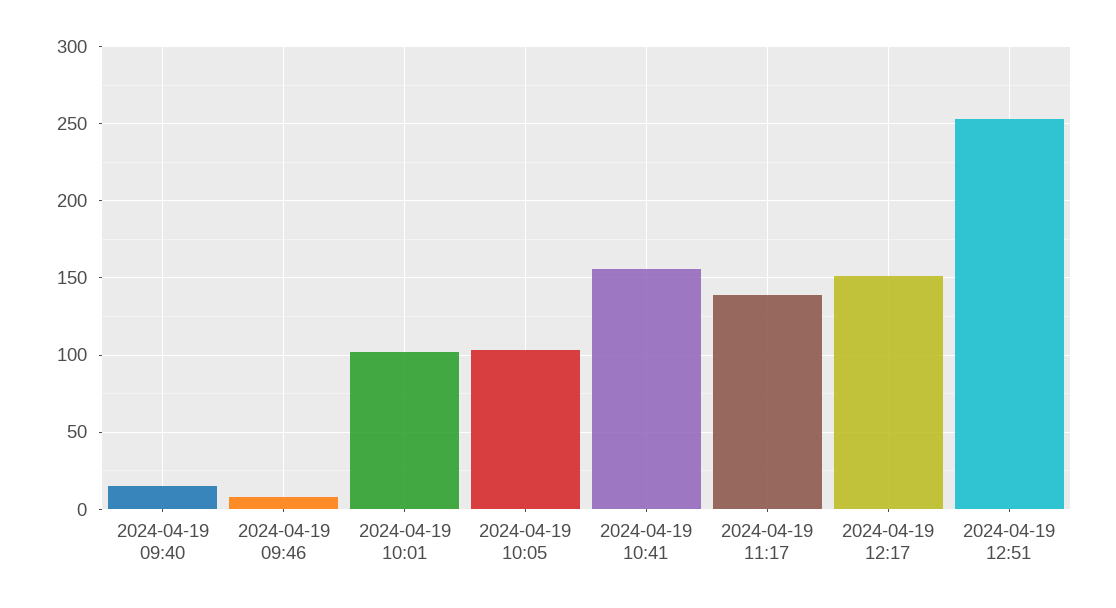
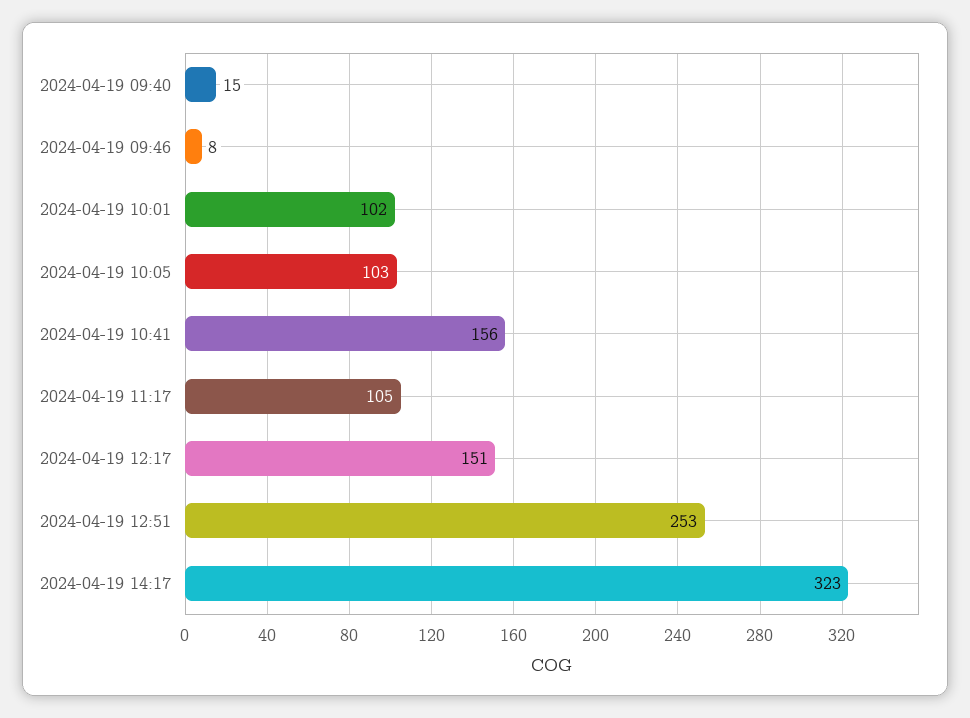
2024-04-19 11:17: 140 -> 105
2024-04-19 14:17: none -> 323

